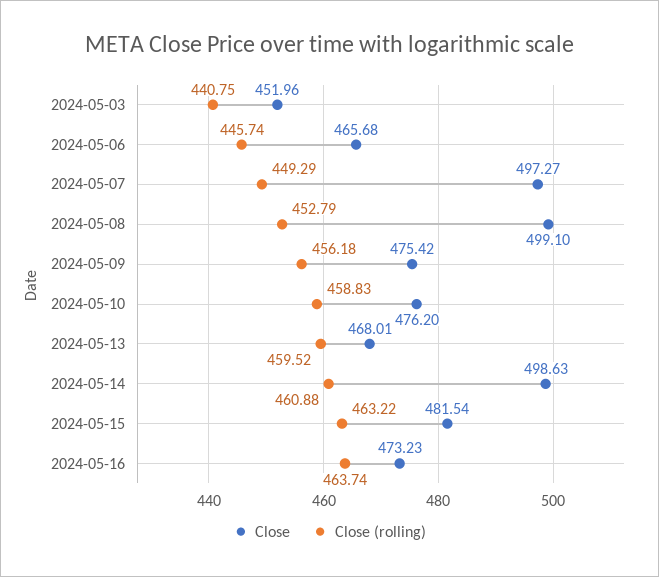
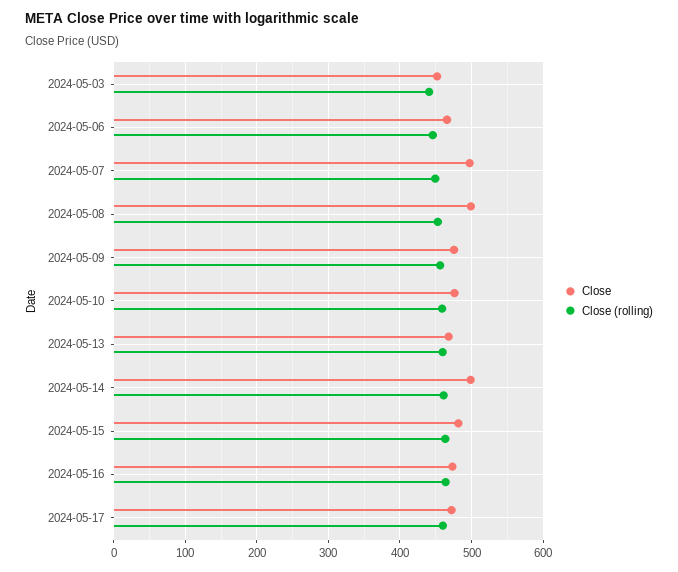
Close, 2024-05-17: none -> 470
Close (rolling), 2024-05-17: none -> 460

